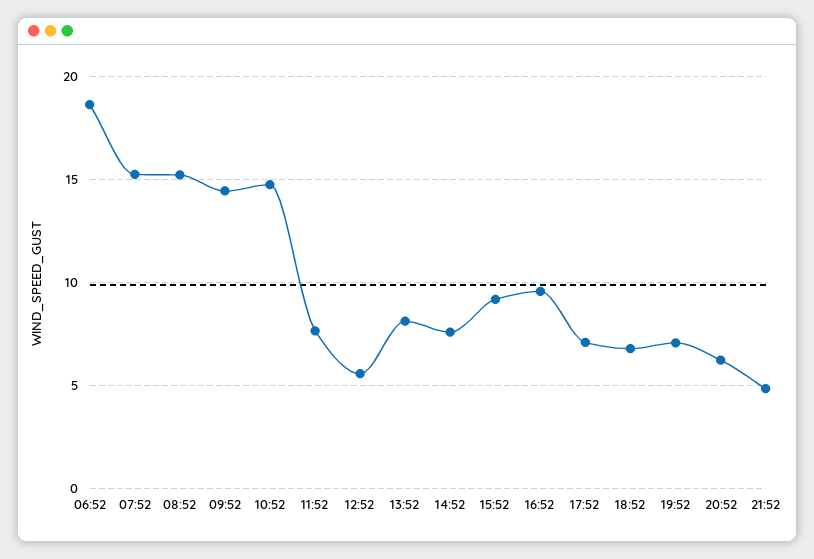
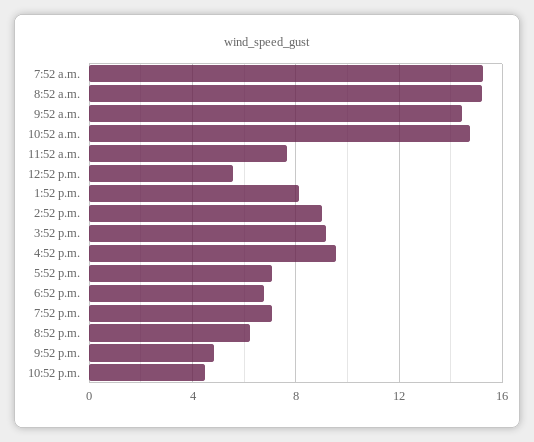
06:52: 18.5 -> none
14:52: 7.5 -> 9
10:52 p.m.: none -> 4.5

